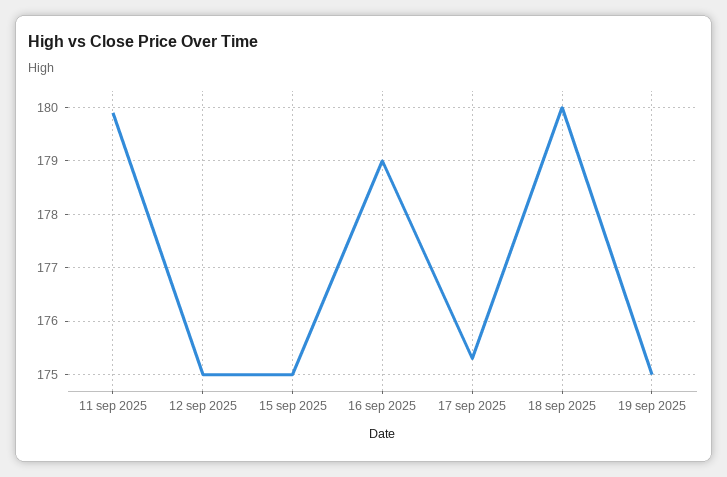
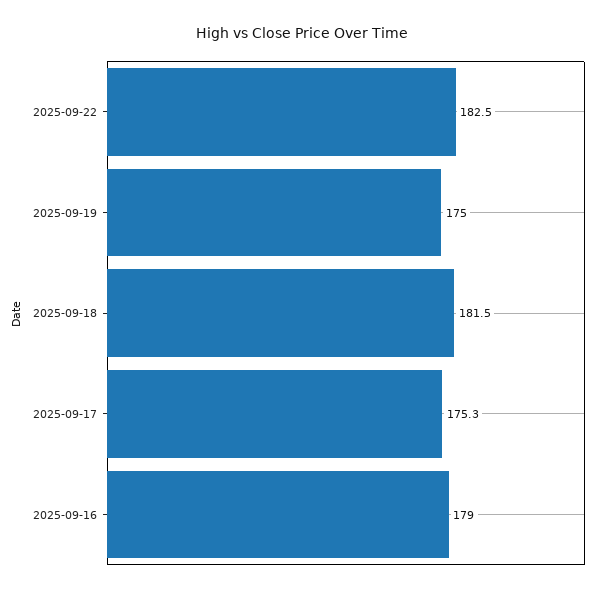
11 sep 2025: 180 -> none
12 sep 2025: 175 -> none
15 sep 2025: 175 -> none
18 sep 2025: 180 -> 181.5
2025-09-22: none -> 182.5

